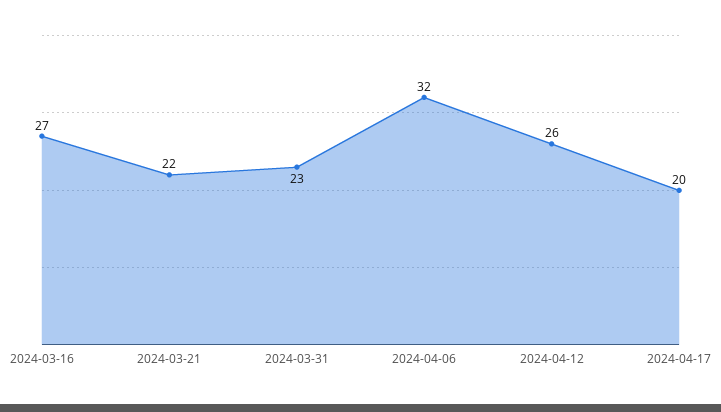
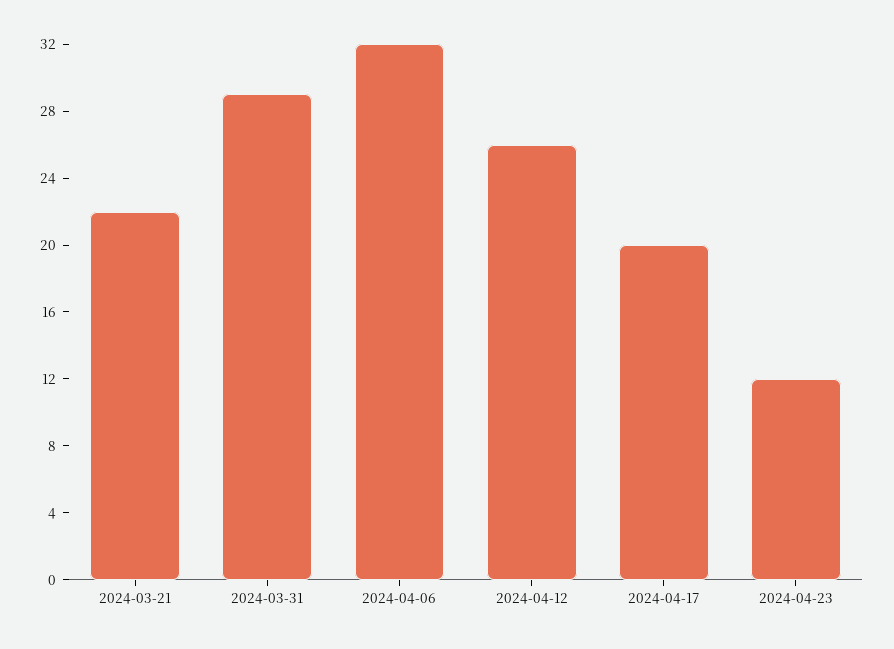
2024-03-16: 27 -> none
2024-03-31: 23 -> 29
2024-04-23: none -> 12

